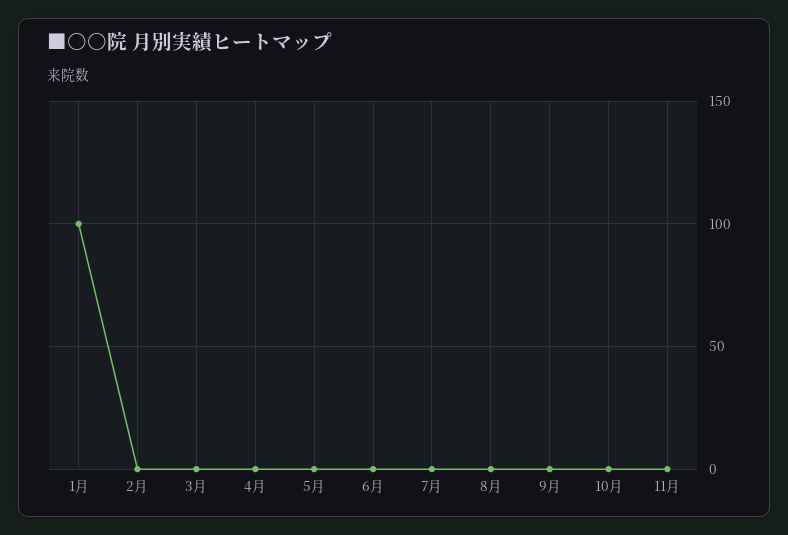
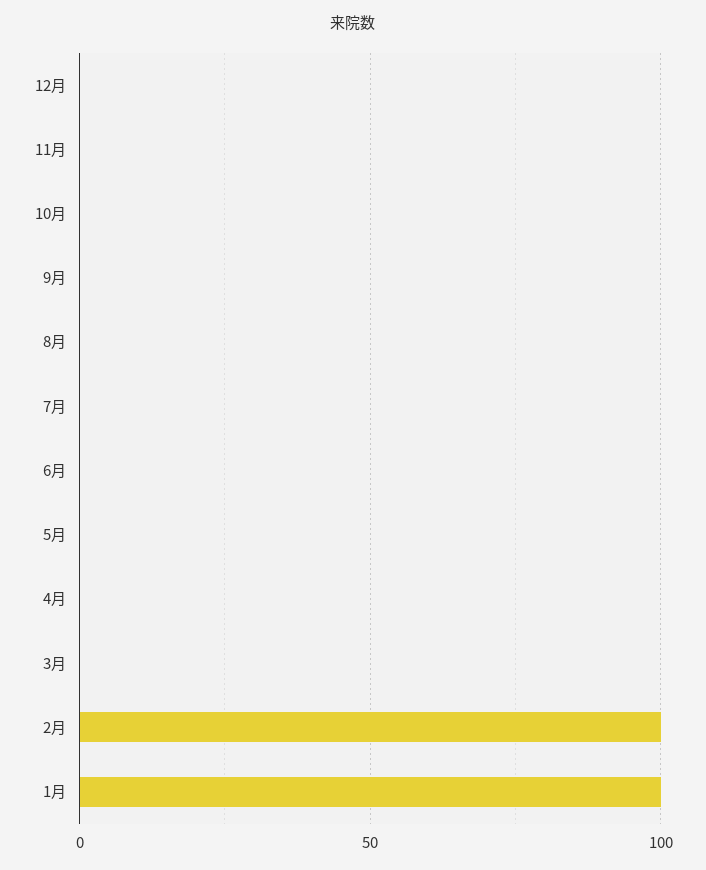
2月: 0 -> 100
12月: none -> 0

